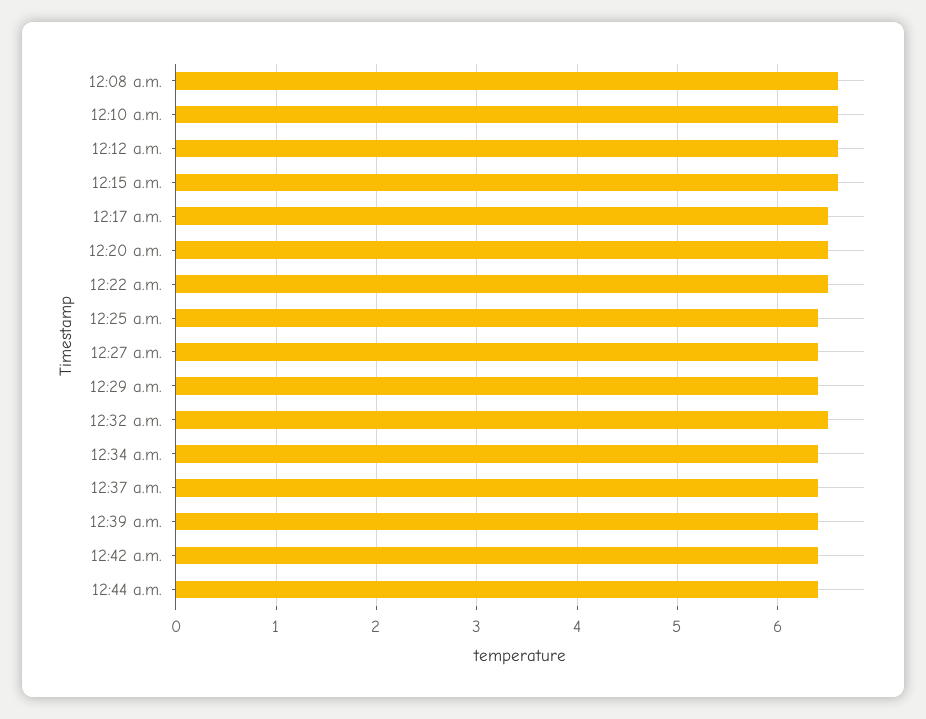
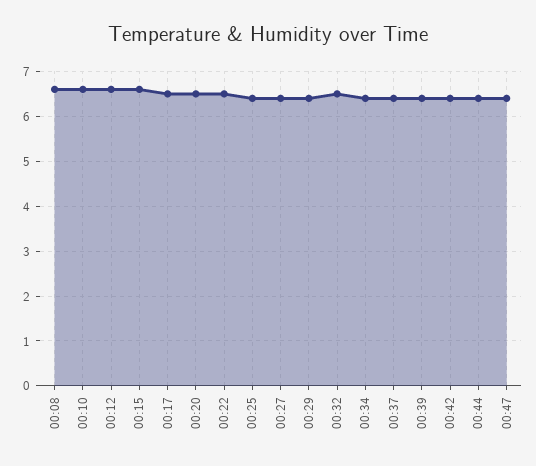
00:47: none -> 6.5

